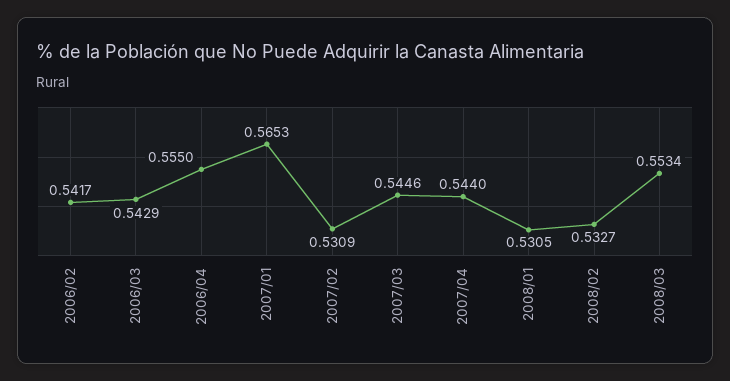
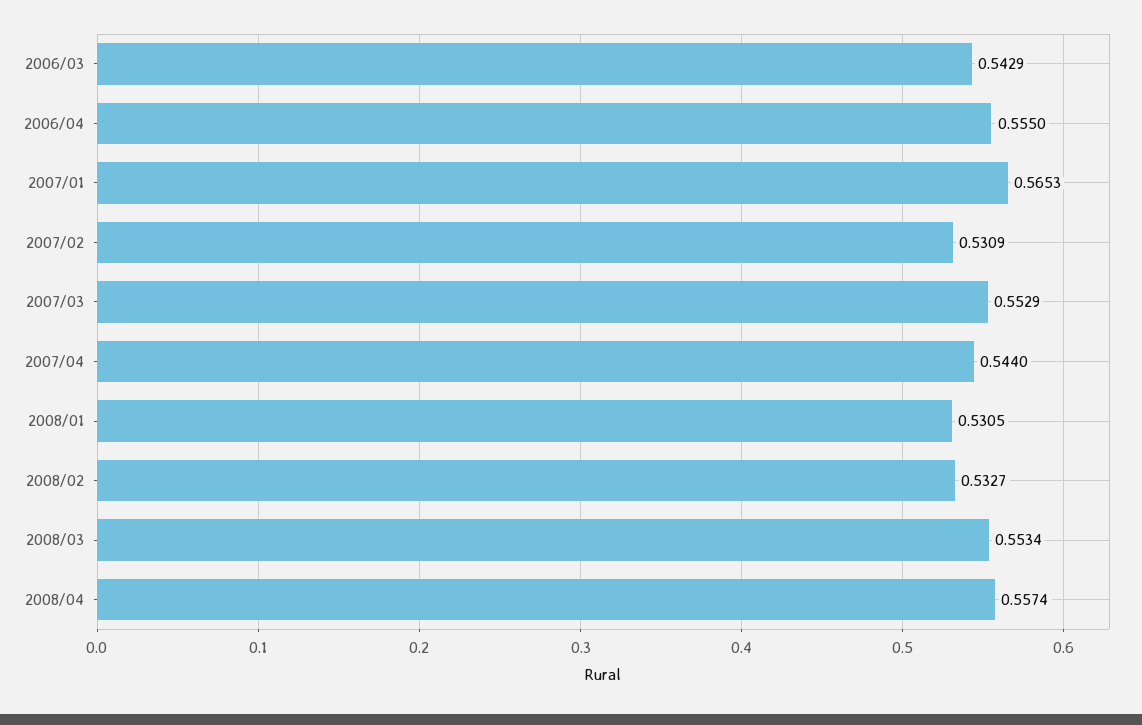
2006/02: 0.5417 -> none
2007/03: 0.5446 -> 0.5529
2008/04: none -> 0.5574

